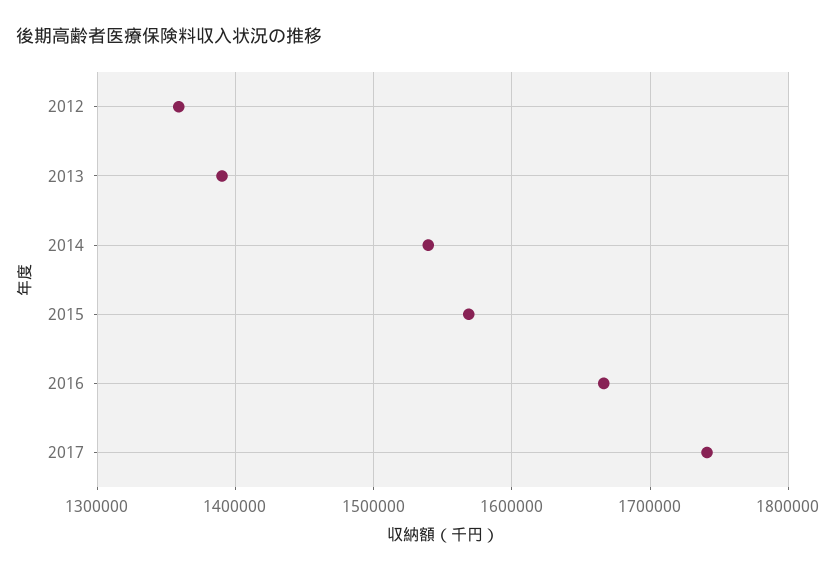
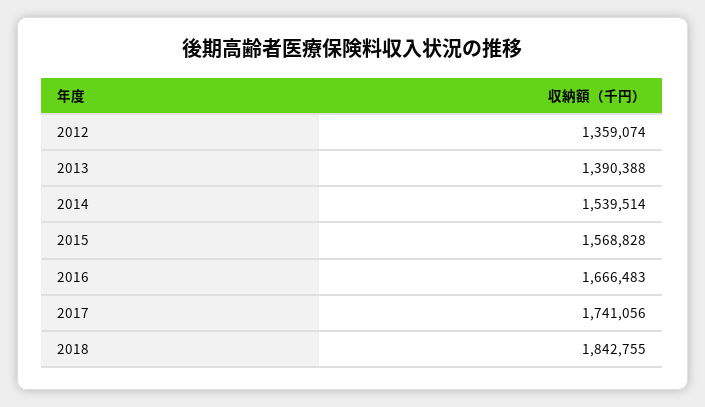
2018: none -> 1842755

